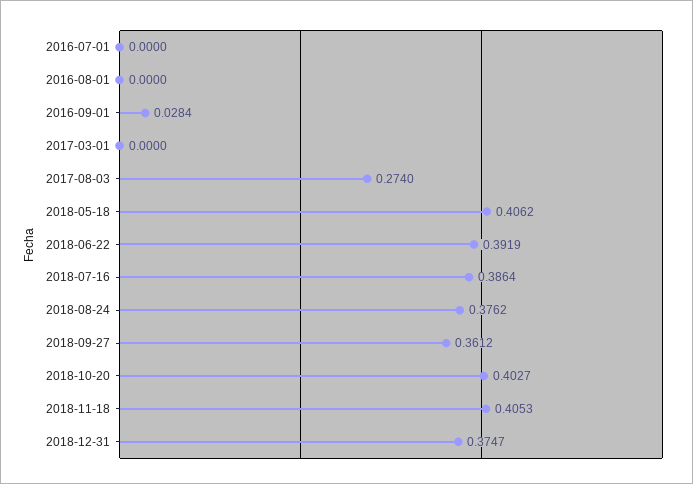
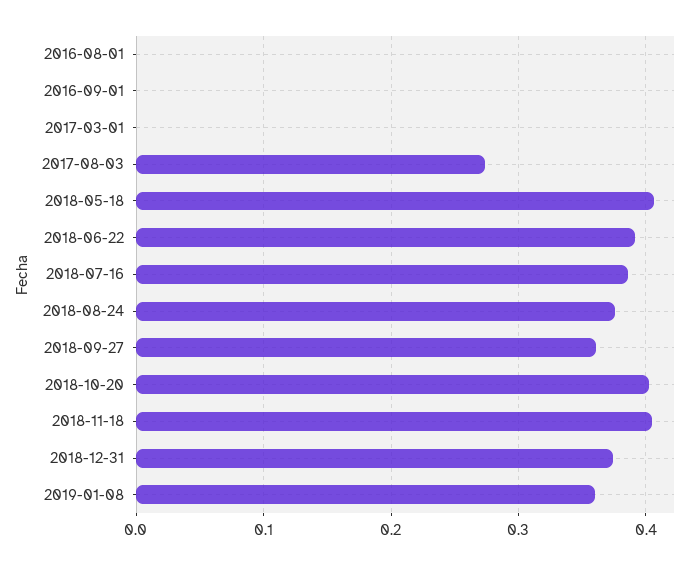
2016-07-01: 0 -> none
2016-09-01: 0.0284 -> 0
2019-01-08: none -> 0.36

